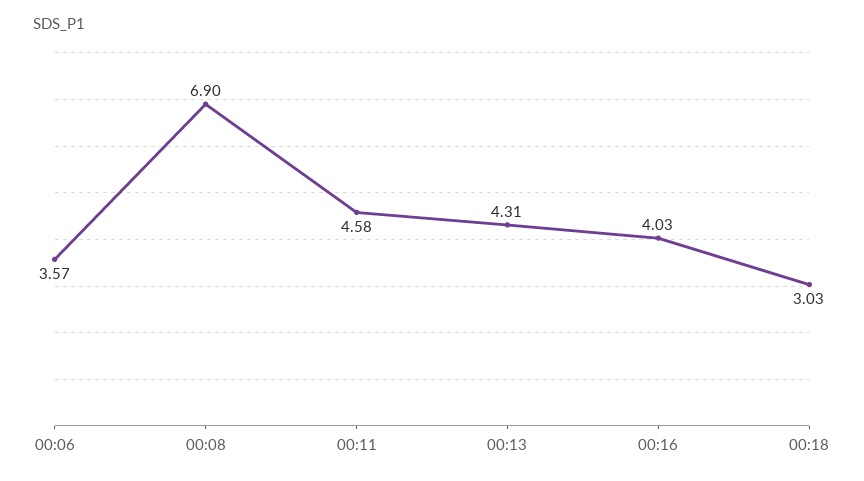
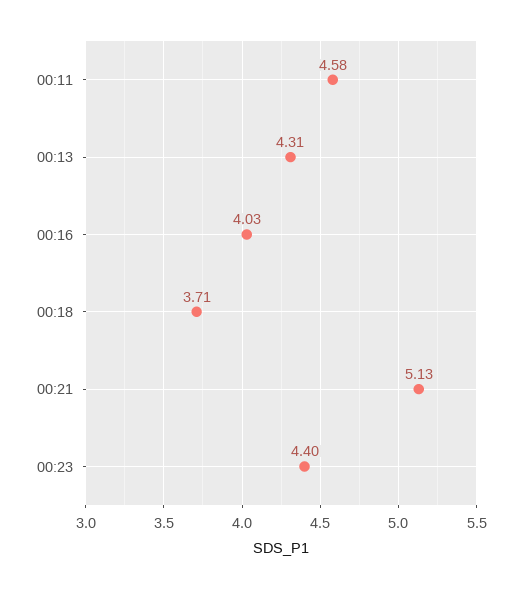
00:06: 3.57 -> none
00:08: 6.9 -> none
00:18: 3.03 -> 3.71
00:21: none -> 5.13
00:23: none -> 4.4

